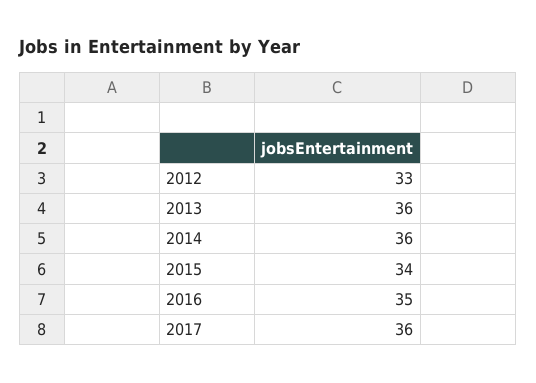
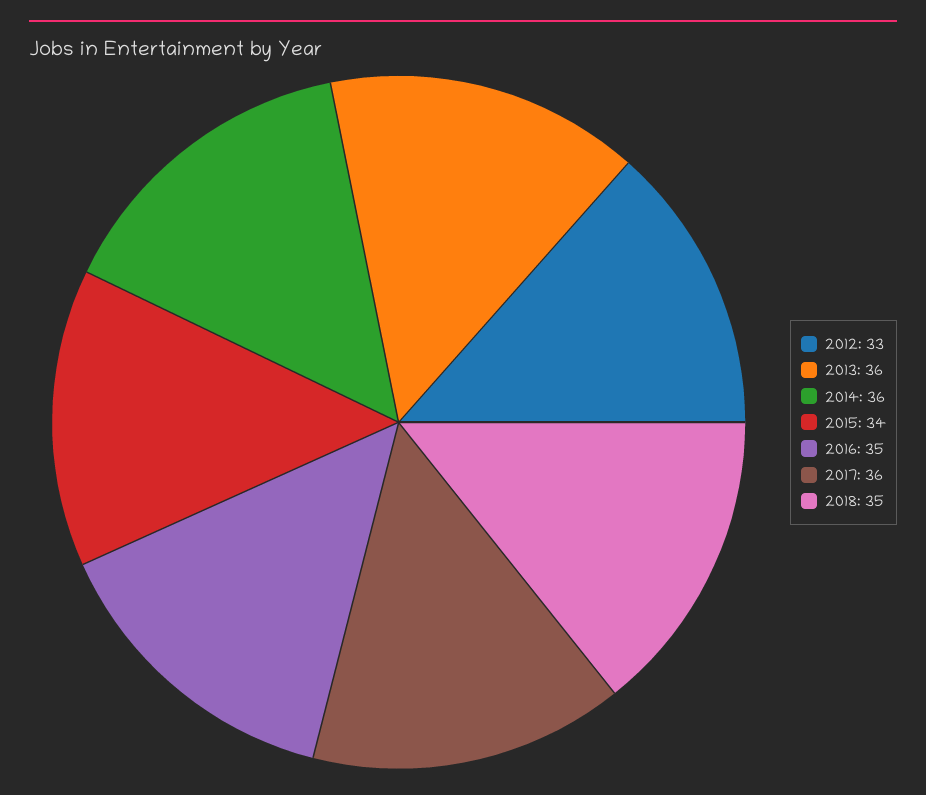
2018: none -> 35

